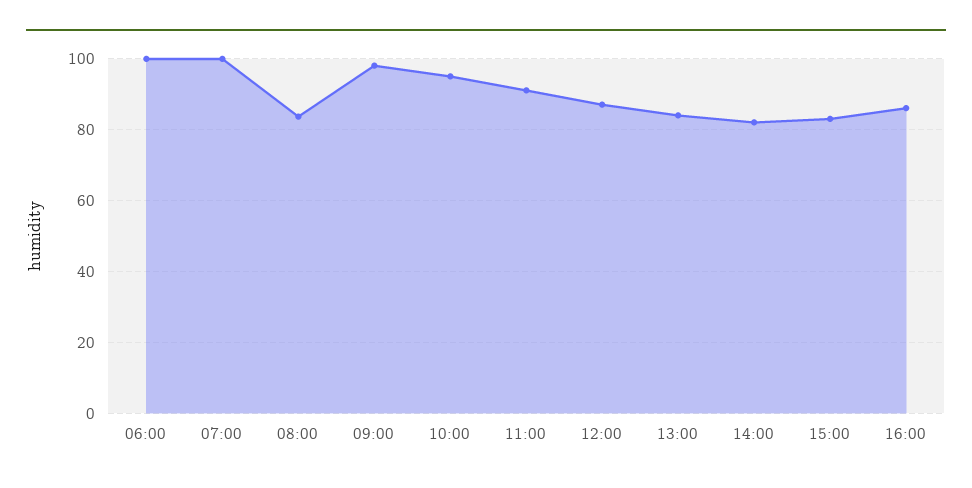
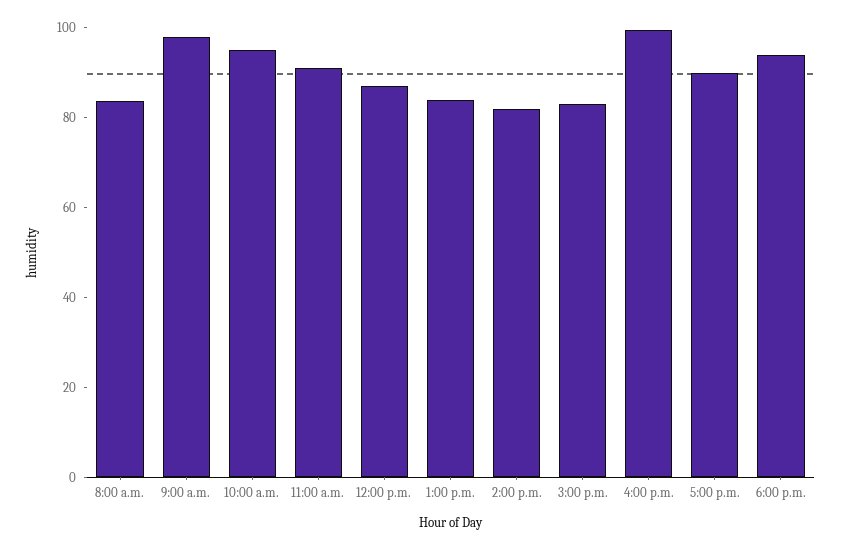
06:00: 100 -> none
07:00: 100 -> none
16:00: 86 -> 100
5:00 p.m.: none -> 90
6:00 p.m.: none -> 95

